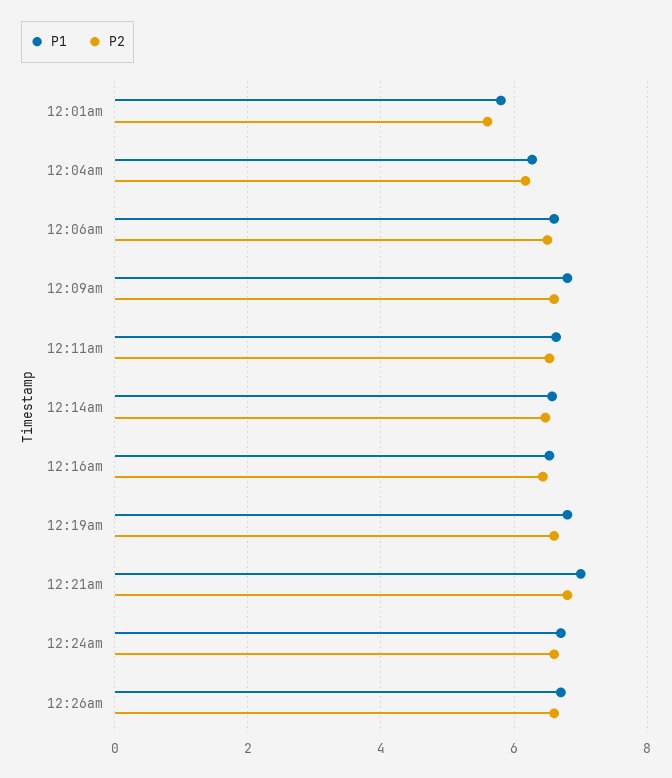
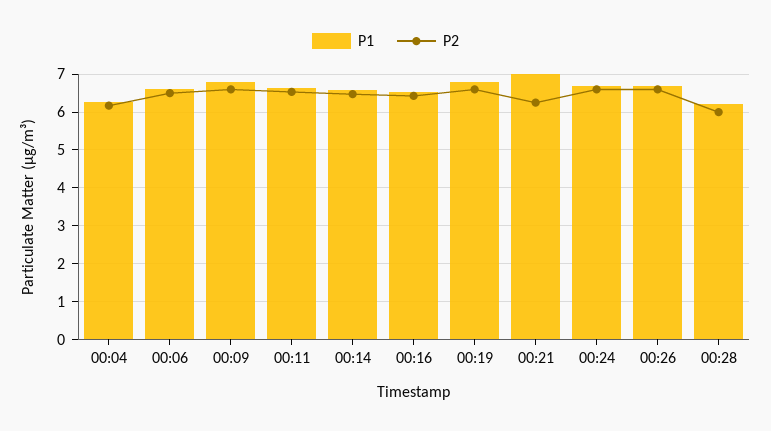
P1, 12:01am: 5.8 -> none
P2, 12:01am: 5.6 -> none
P2, 12:21am: 6.8 -> 6.2
P1, 00:28: none -> 6.2
P2, 00:28: none -> 6

